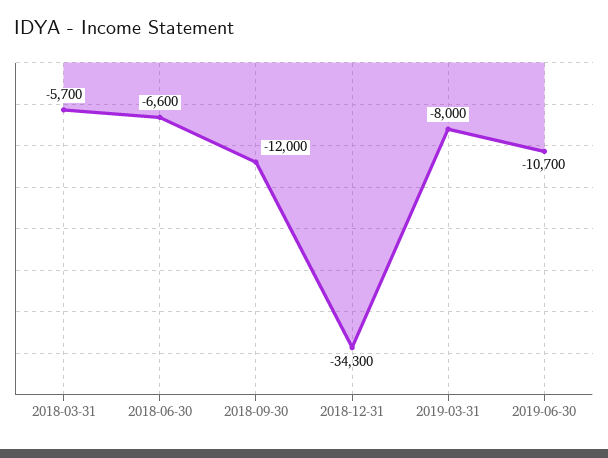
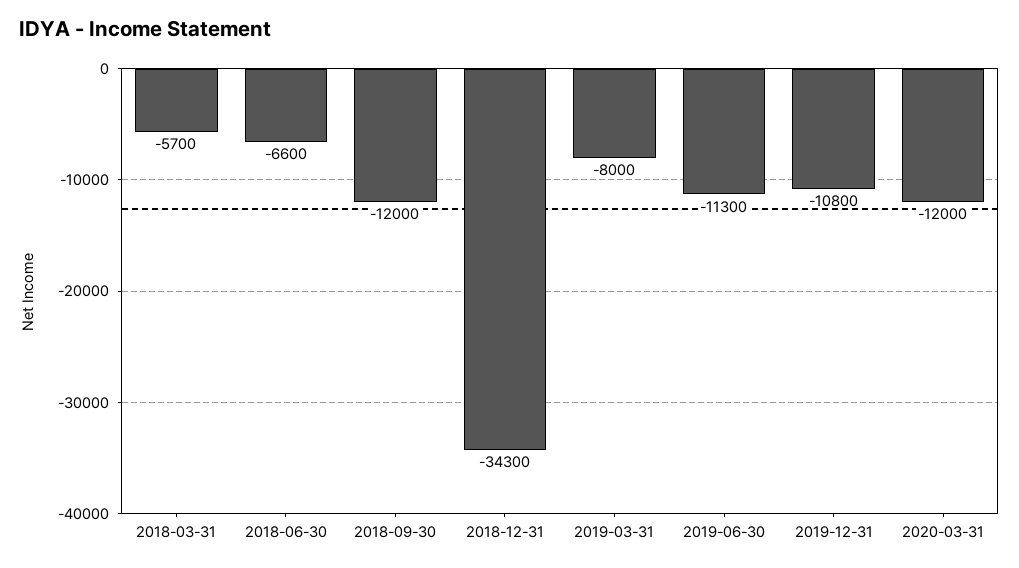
2019-06-30: -10700 -> -11300
2019-12-31: none -> -10800
2020-03-31: none -> -12000

